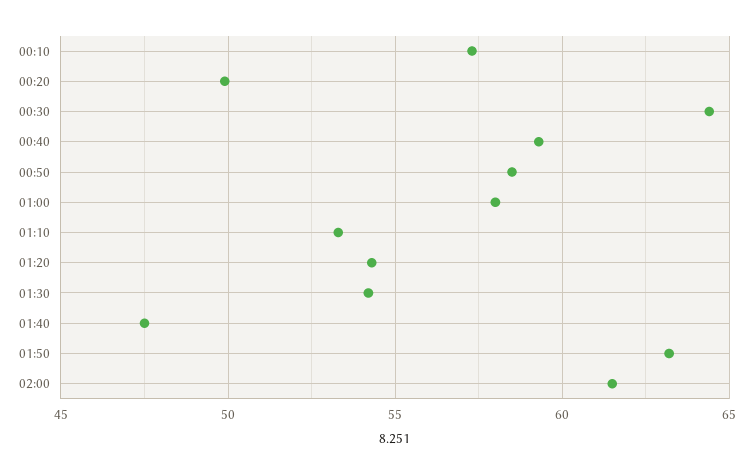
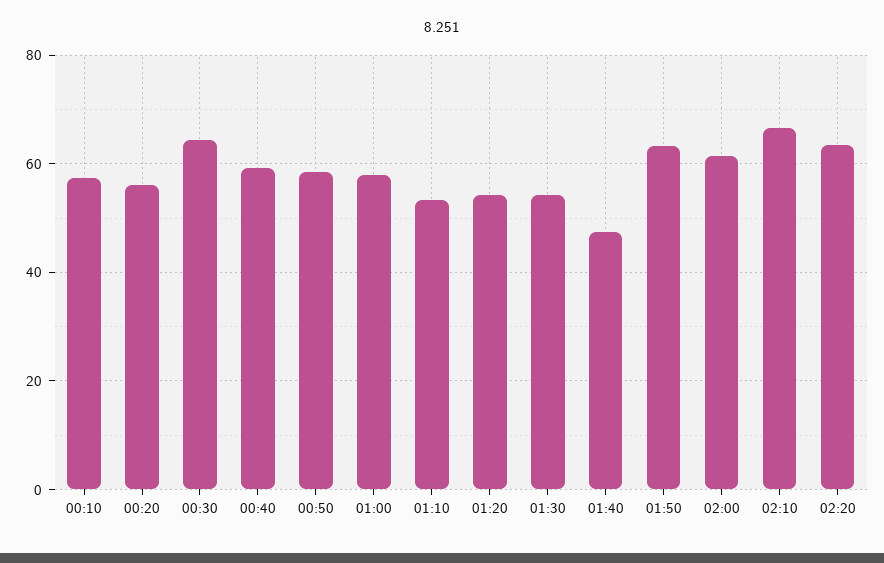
00:20: 50 -> 56
02:10: none -> 66
02:20: none -> 64

